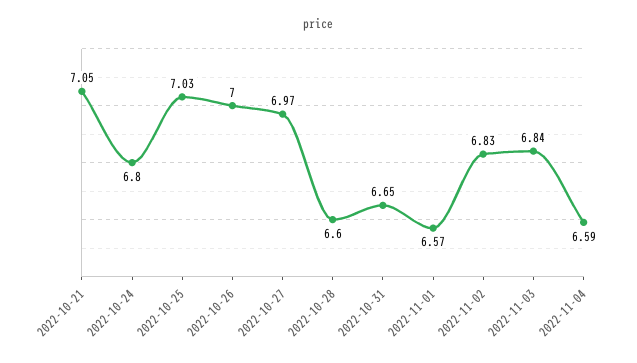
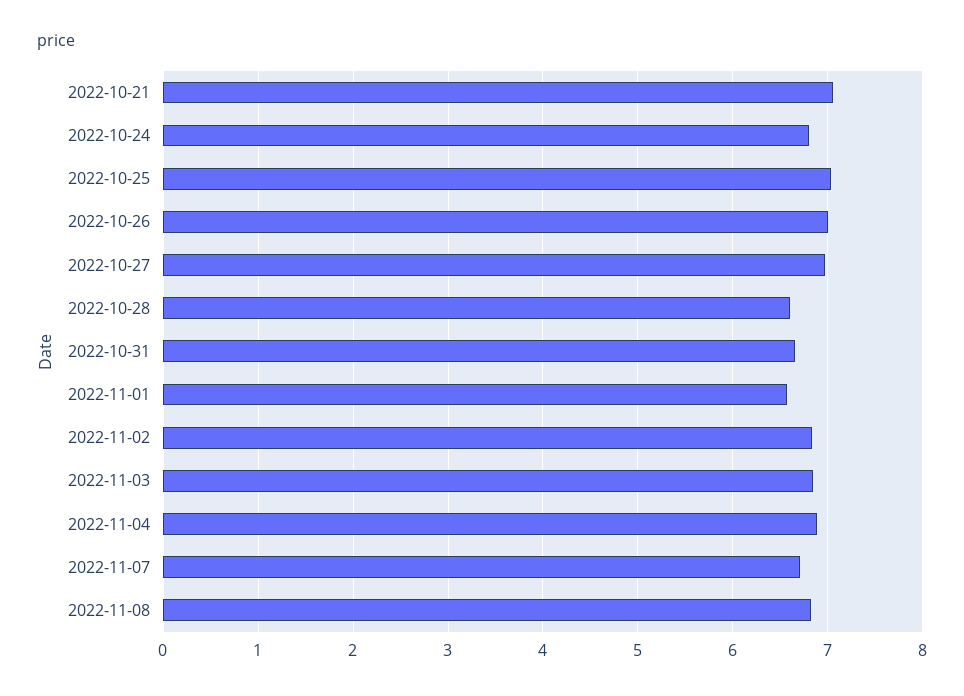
2022-11-04: 6.59 -> 6.9
2022-11-07: none -> 6.7
2022-11-08: none -> 6.8

